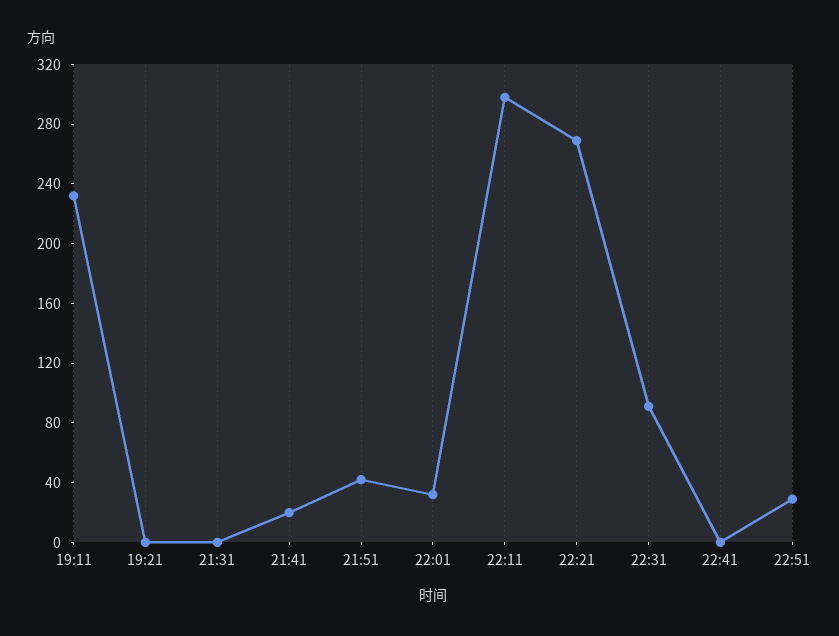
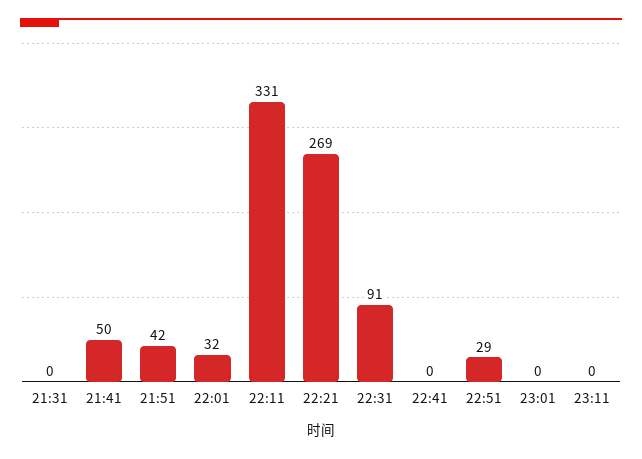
19:11: 230 -> none
19:21: 0 -> none
21:41: 20 -> 50
22:11: 300 -> 331
23:01: none -> 0
23:11: none -> 0

